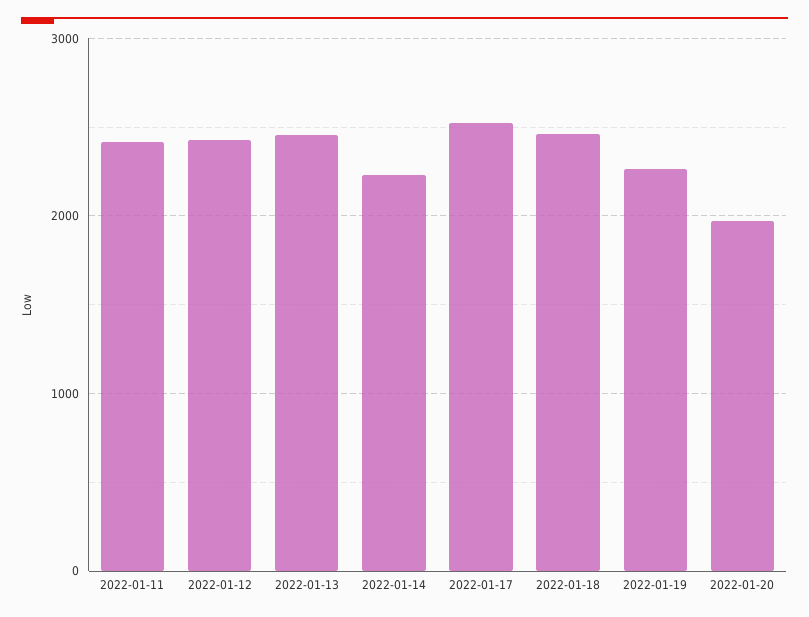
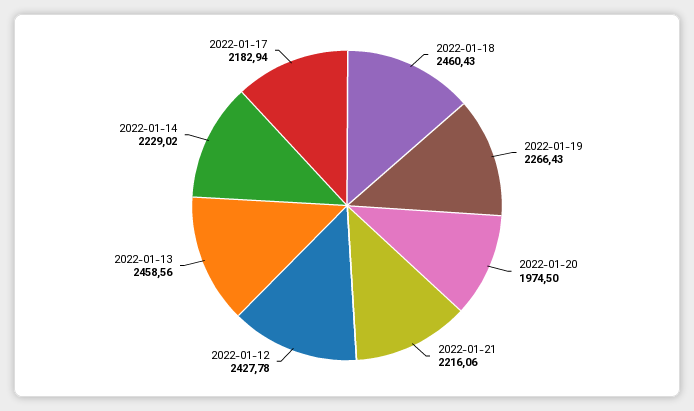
2022-01-11: 2400 -> none
2022-01-17: 2500 -> 2182.94
2022-01-21: none -> 2216.06

